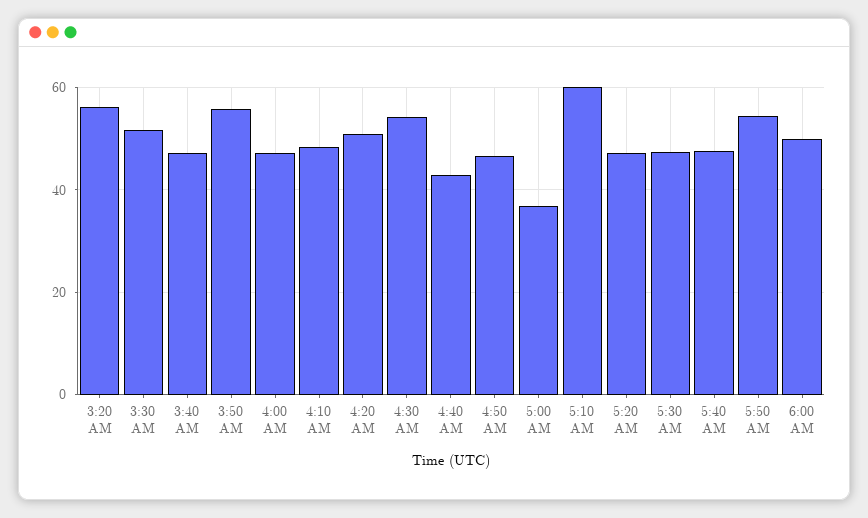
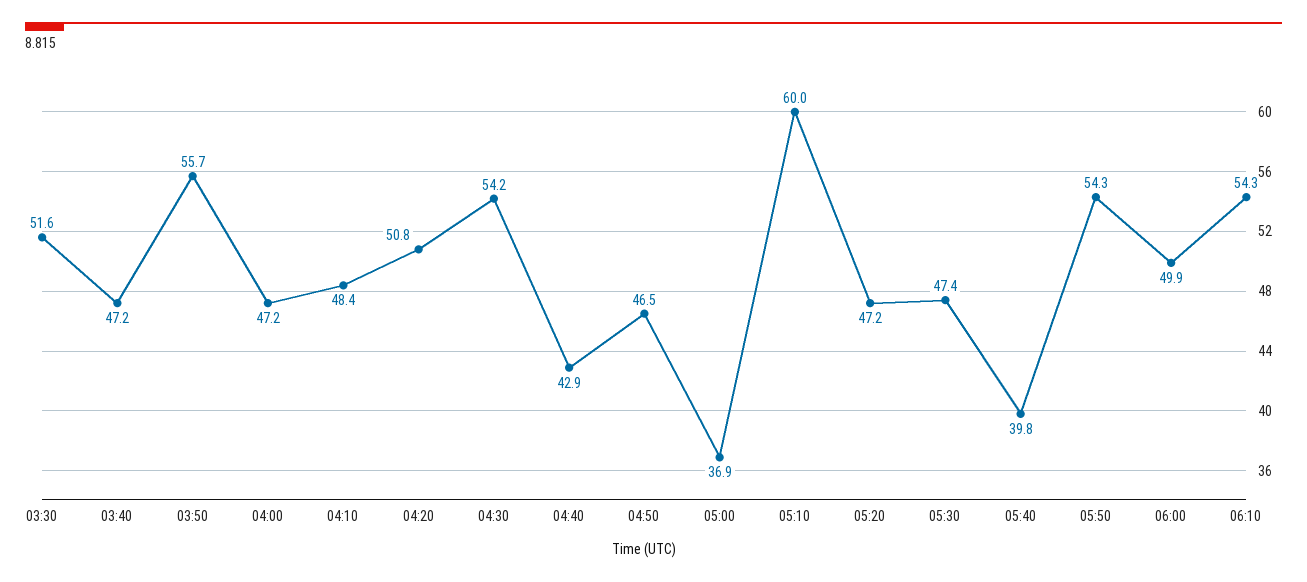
3:20 AM: 56 -> none
5:40 AM: 48 -> 39.8
06:10: none -> 54.3

